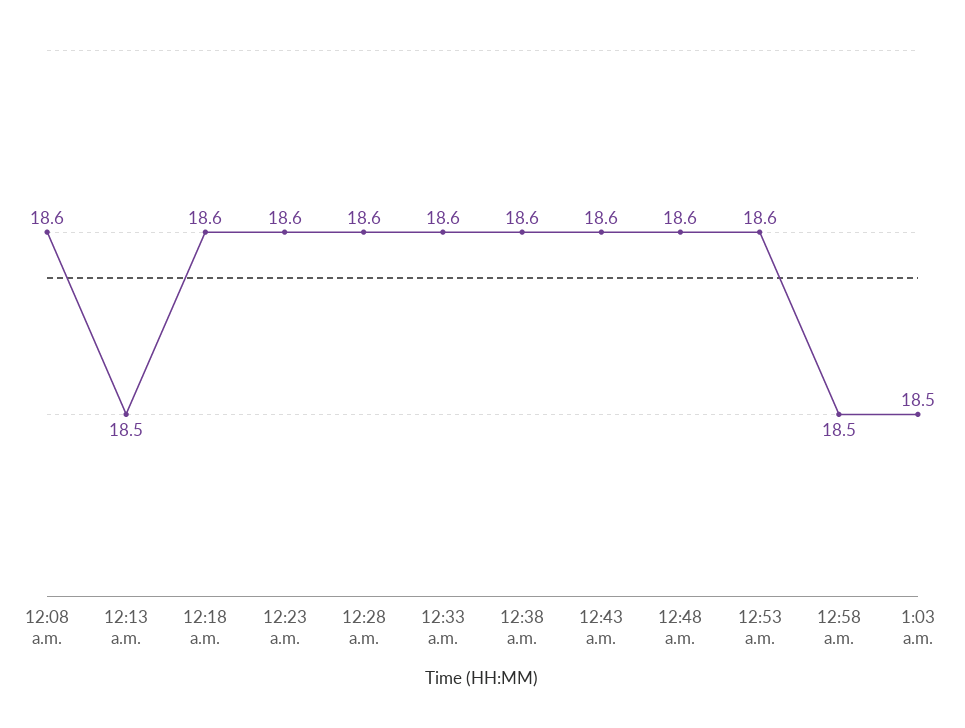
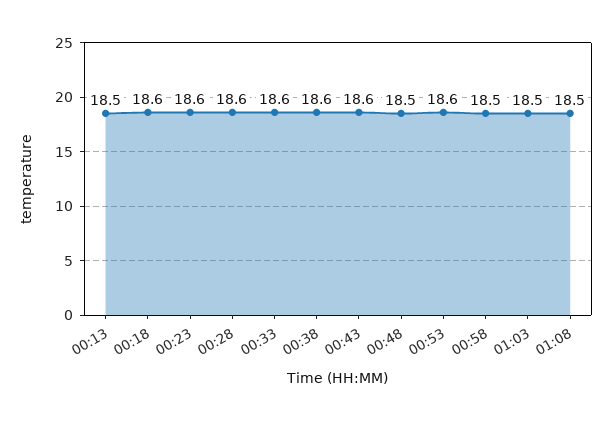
12:08 a.m.: 18.6 -> none
12:48 a.m.: 18.6 -> 18.5
01:08: none -> 18.5

